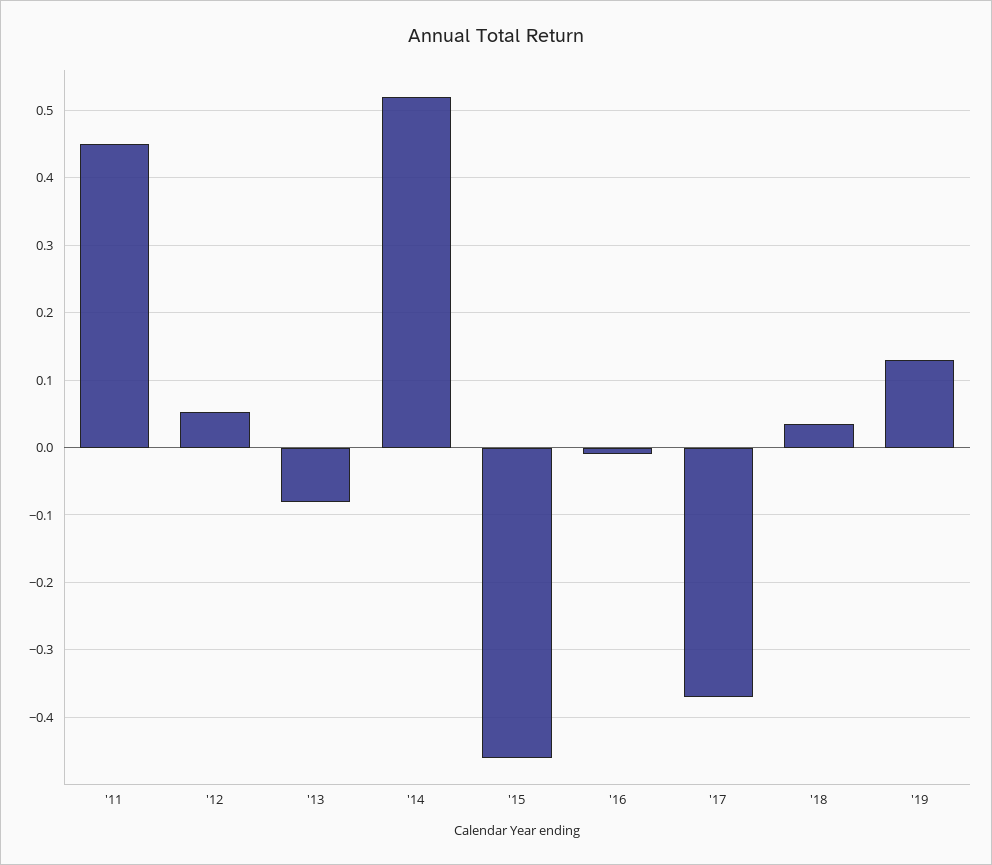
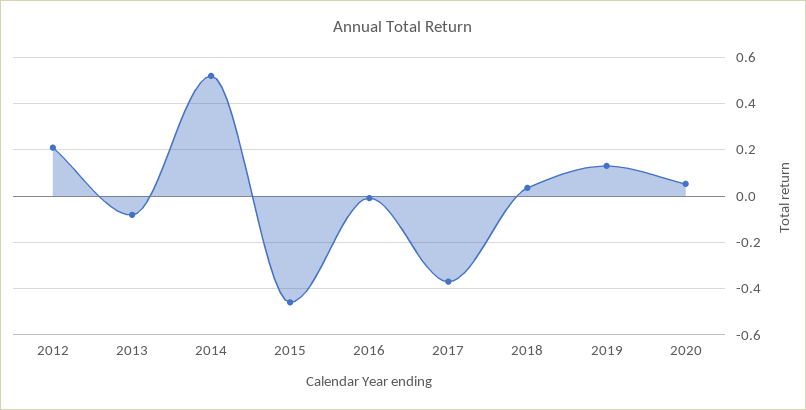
'11: 0.45 -> none
'12: 0.05 -> 0.2
2020: none -> 0.05

